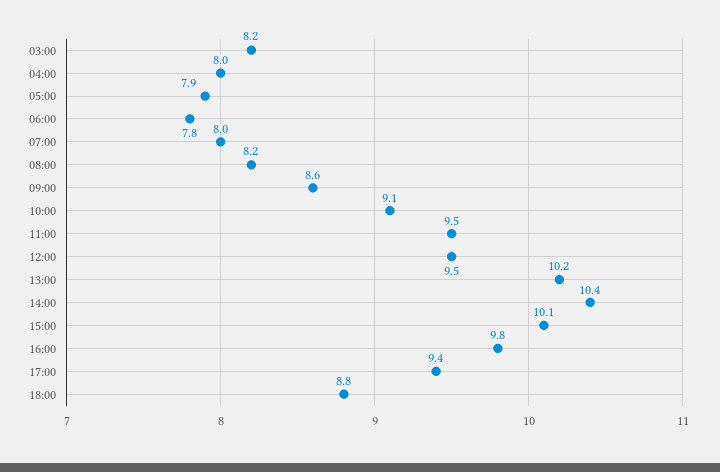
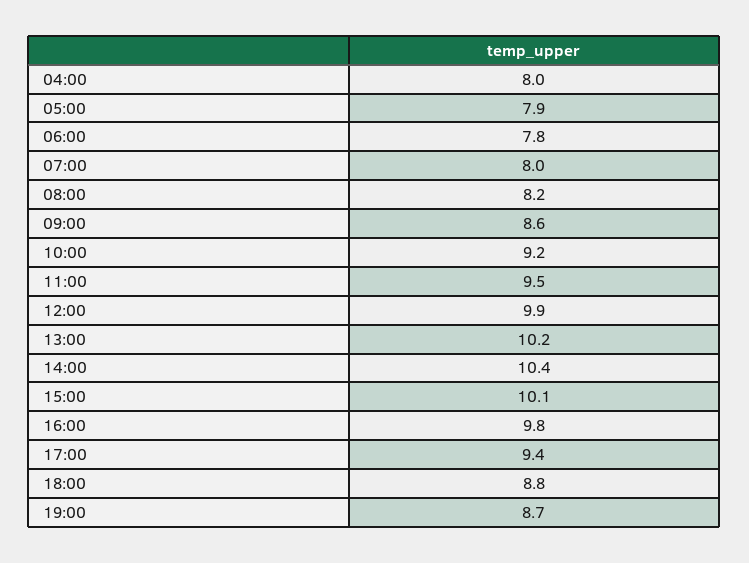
03:00: 8.2 -> none
10:00: 9.1 -> 9.2
12:00: 9.5 -> 9.9
19:00: none -> 8.7

